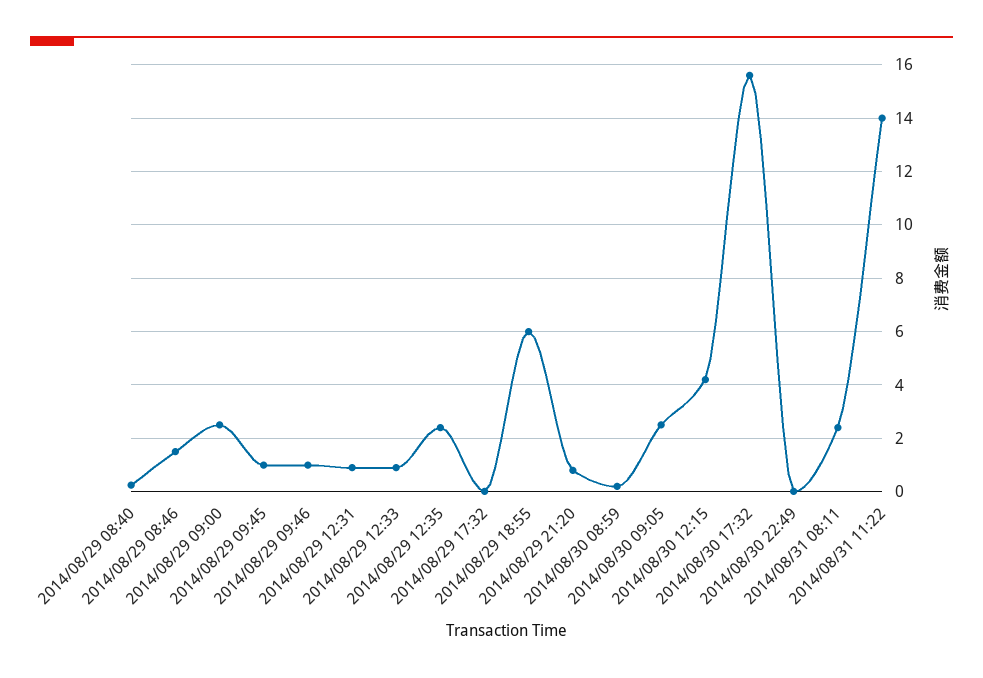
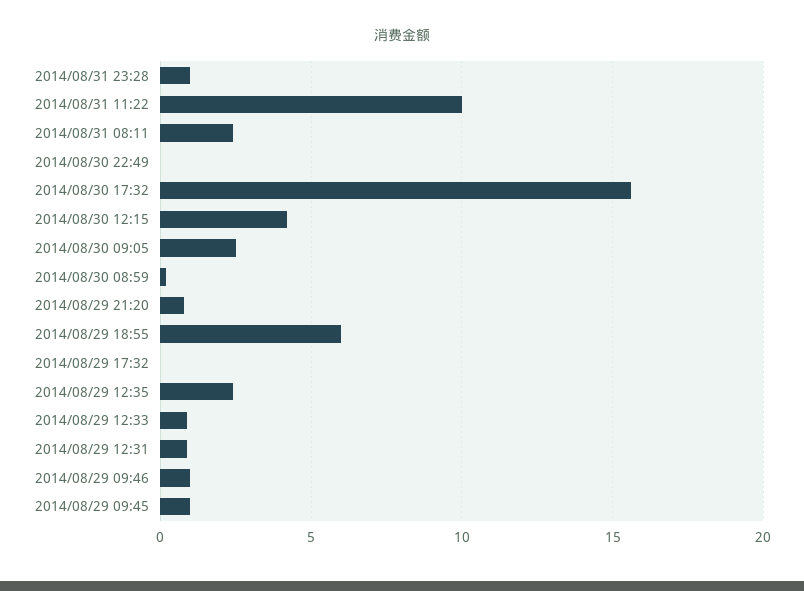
2014/08/29 08:40: 0.25 -> none
2014/08/29 08:46: 1.5 -> none
2014/08/29 09:00: 2.5 -> none
2014/08/31 11:22: 14 -> 10
2014/08/31 23:28: none -> 1

